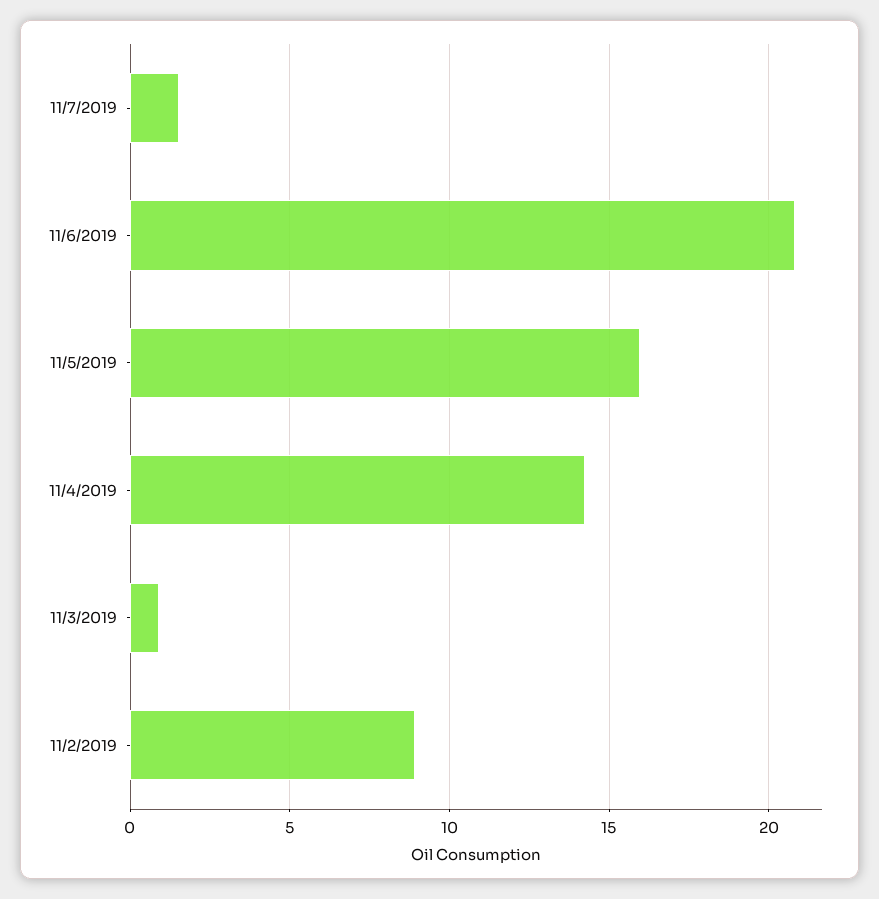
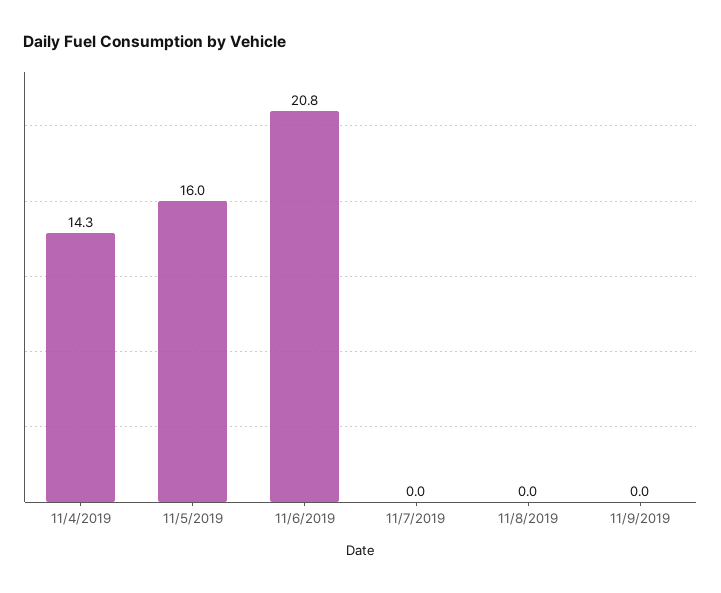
11/7/2019: 1.5 -> 0
11/3/2019: 1 -> none
11/2/2019: 9 -> none
11/8/2019: none -> 0
11/9/2019: none -> 0

